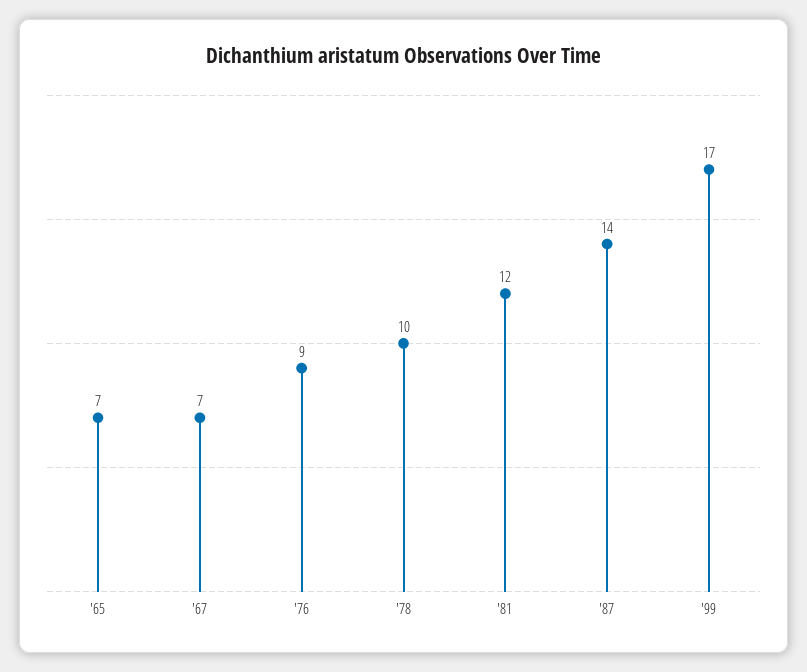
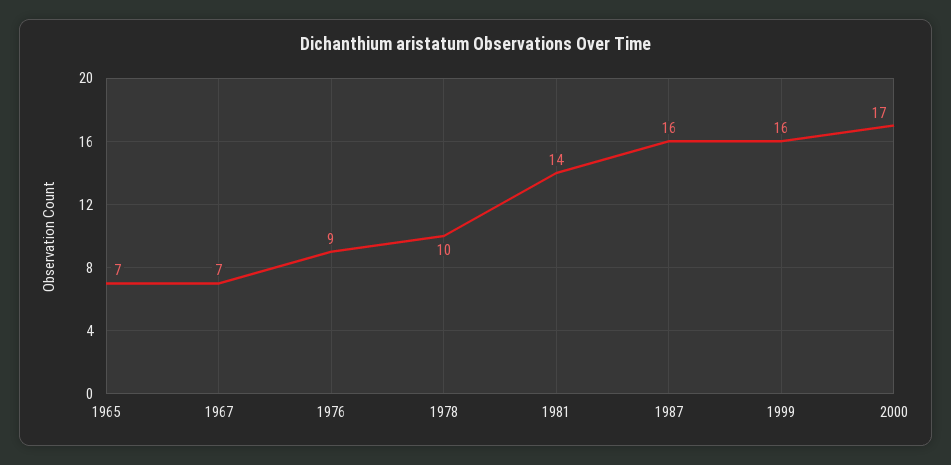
'81: 12 -> 14
'87: 14 -> 16
'99: 17 -> 16
2000: none -> 17

